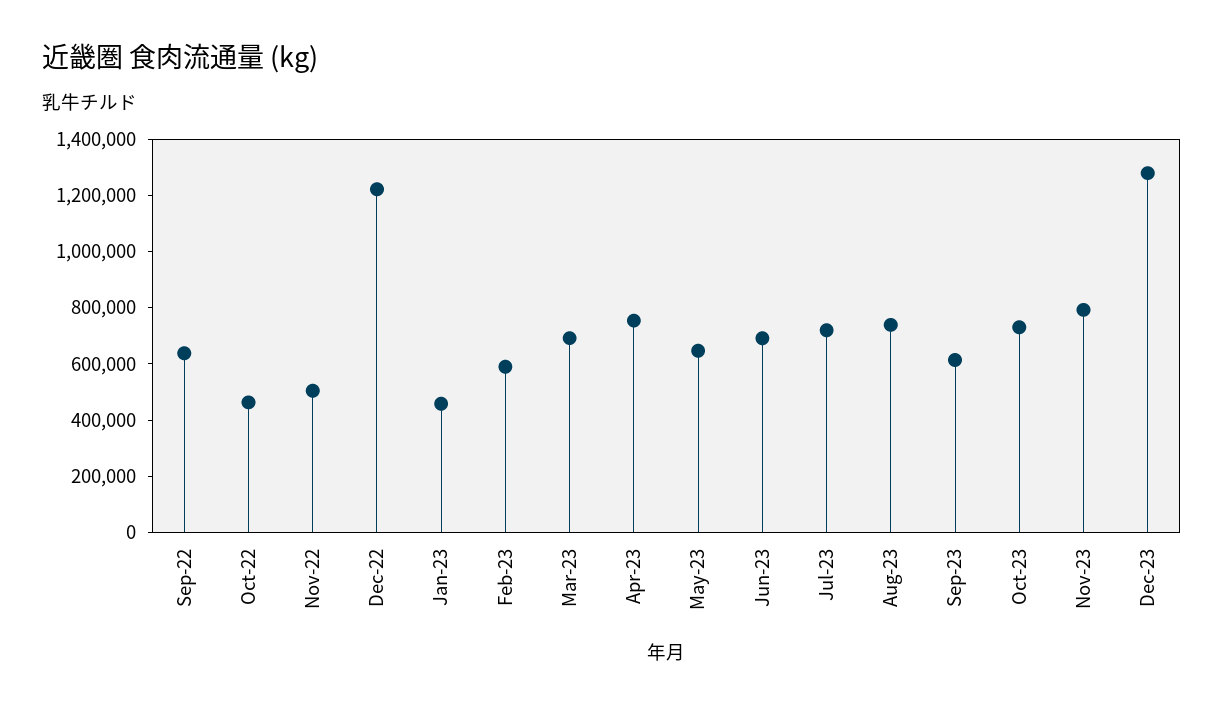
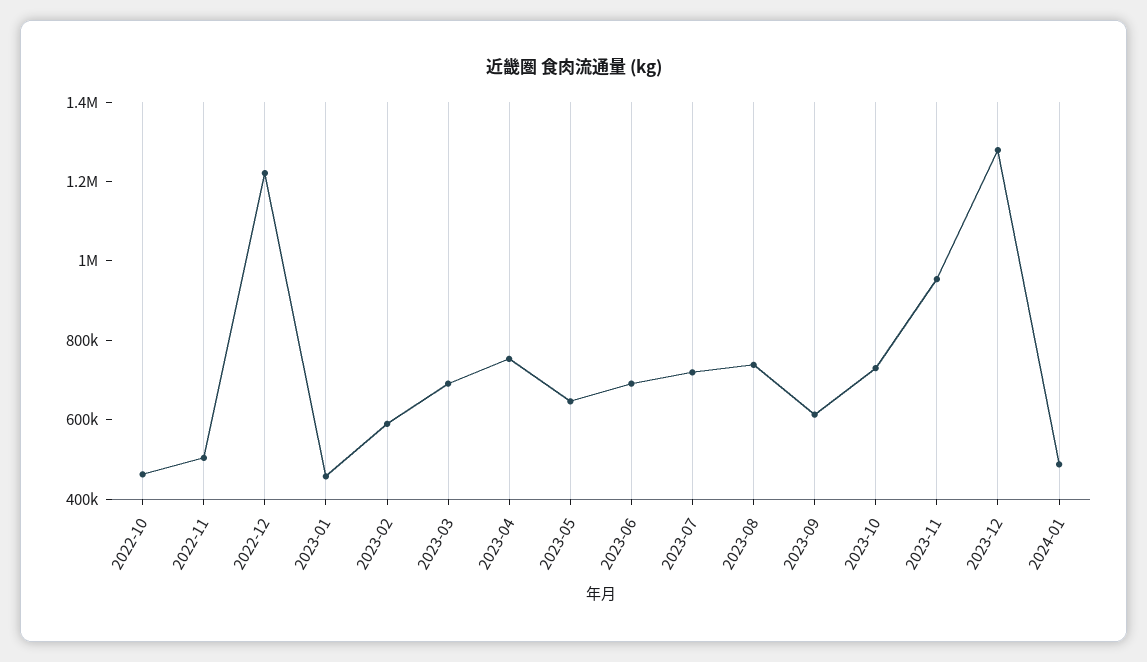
Sep-22: 650000 -> none
Nov-23: 800000 -> 950000
2024-01: none -> 500000

